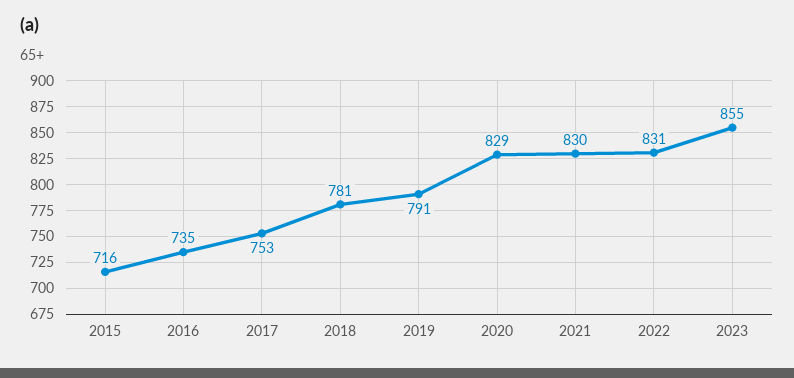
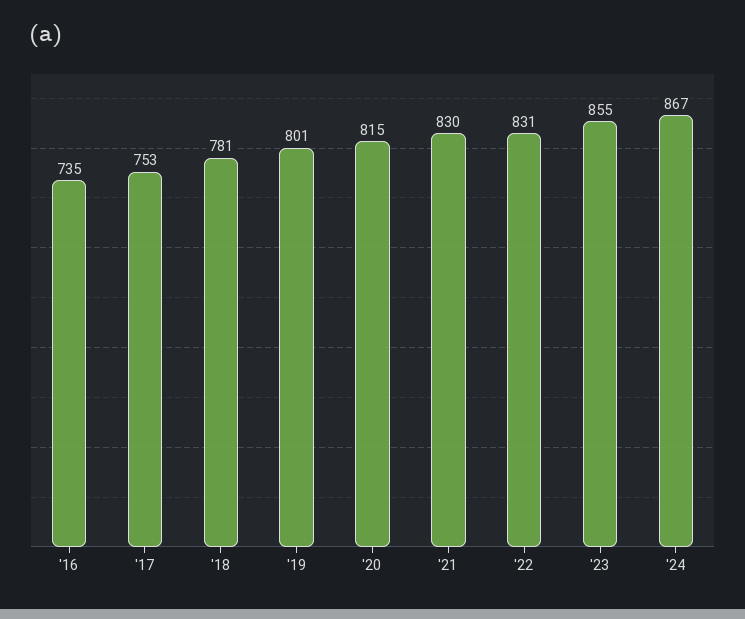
2015: 716 -> none
2019: 791 -> 801
2020: 829 -> 815
'24: none -> 867

